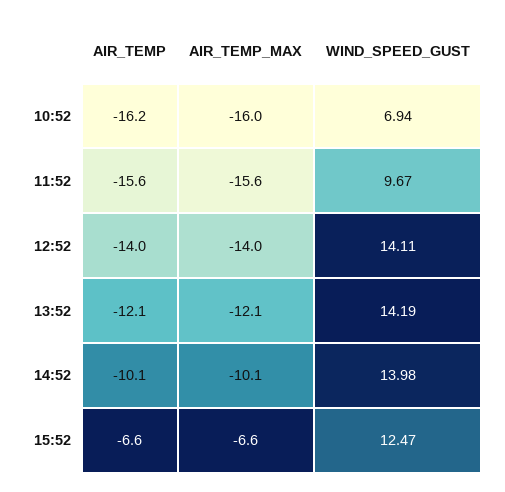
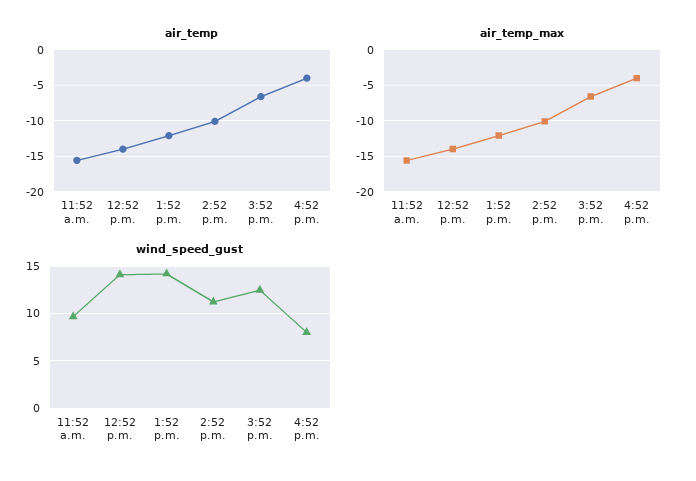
AIR_TEMP, 10:52: -16.2 -> none
AIR_TEMP_MAX, 10:52: -16 -> none
WIND_SPEED_GUST, 10:52: 6.94 -> none
WIND_SPEED_GUST, 14:52: 13.98 -> 11
AIR_TEMP, 4:52 p.m.: none -> -4
AIR_TEMP_MAX, 4:52 p.m.: none -> -4
WIND_SPEED_GUST, 4:52 p.m.: none -> 8

